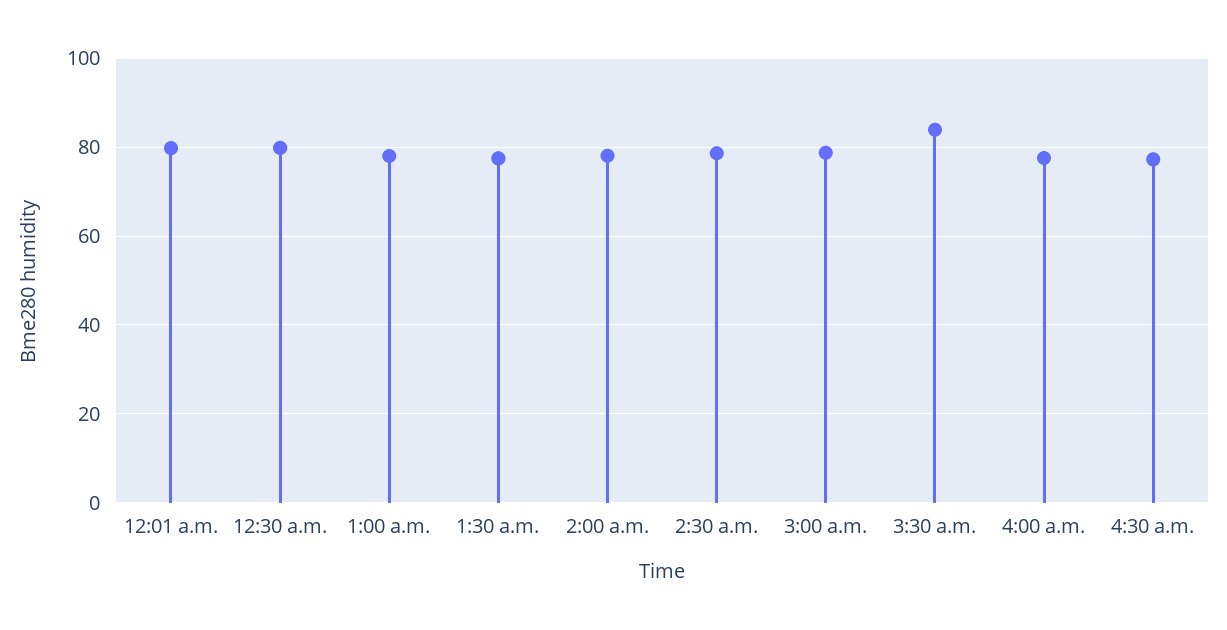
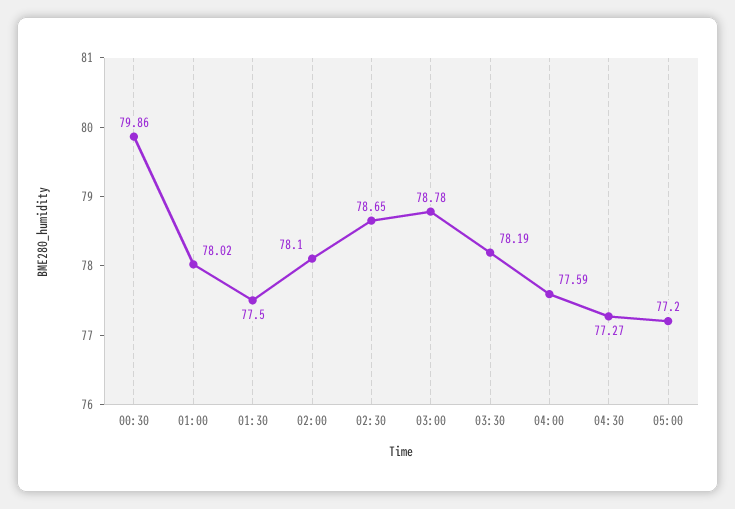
12:01 a.m.: 80 -> none
3:30 a.m.: 84 -> 78.19
05:00: none -> 77.2

